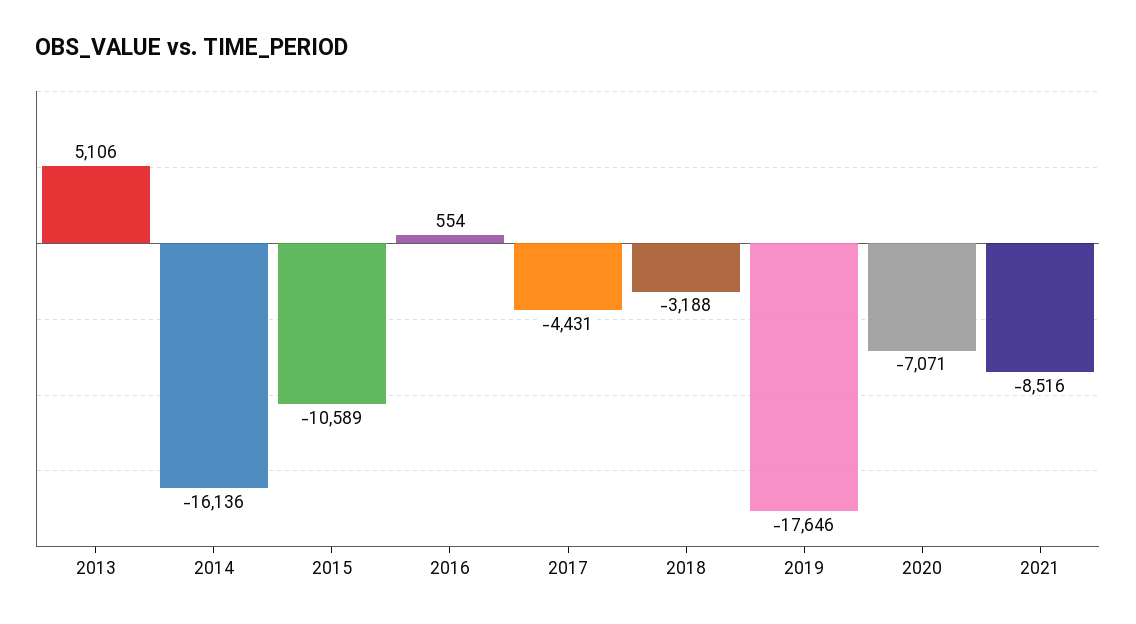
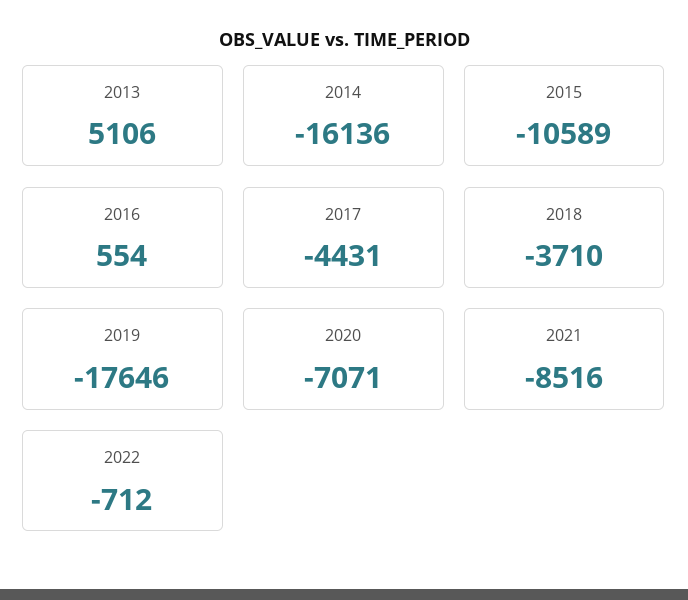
2018: -3188 -> -3710
2022: none -> -712

